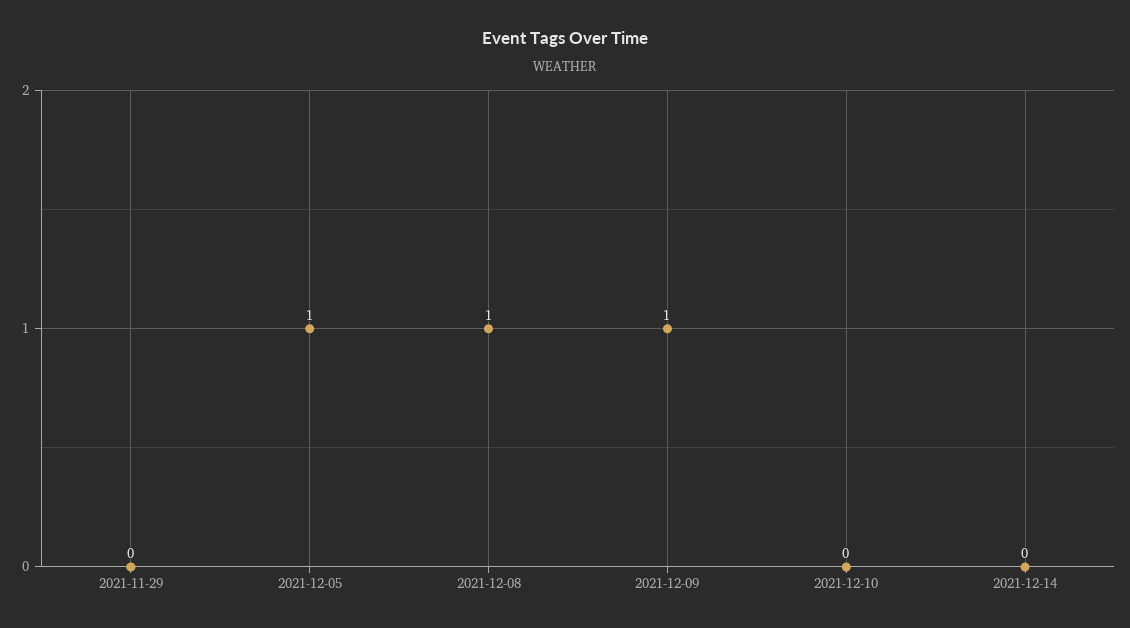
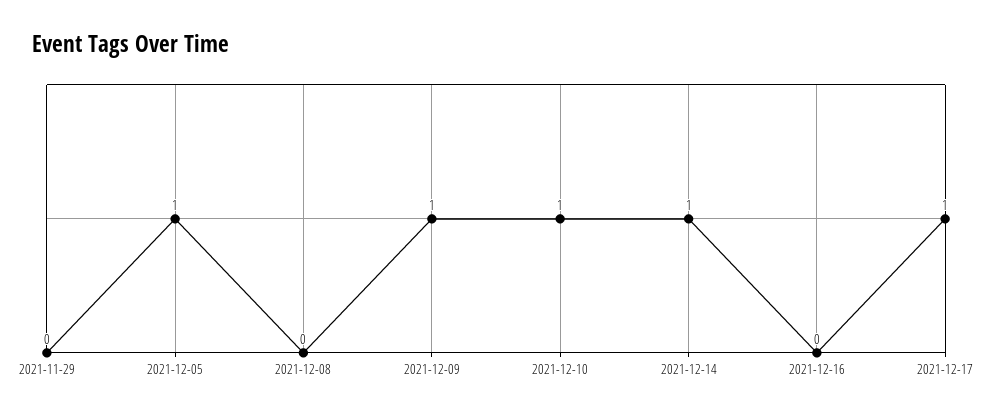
2021-12-08: 1 -> 0
2021-12-10: 0 -> 1
2021-12-14: 0 -> 1
2021-12-16: none -> 0
2021-12-17: none -> 1

